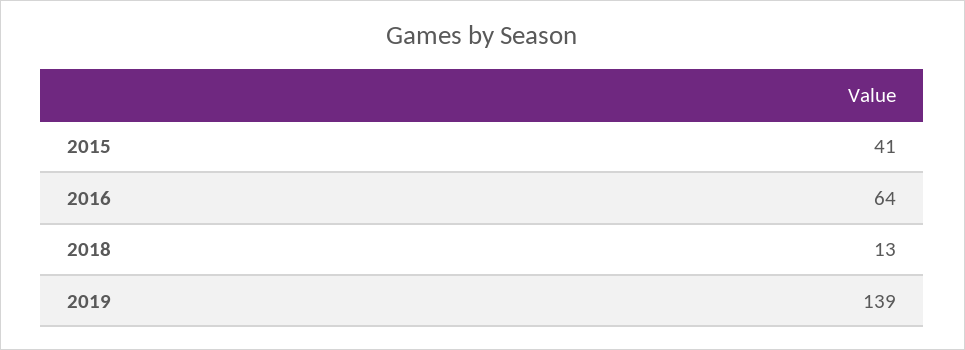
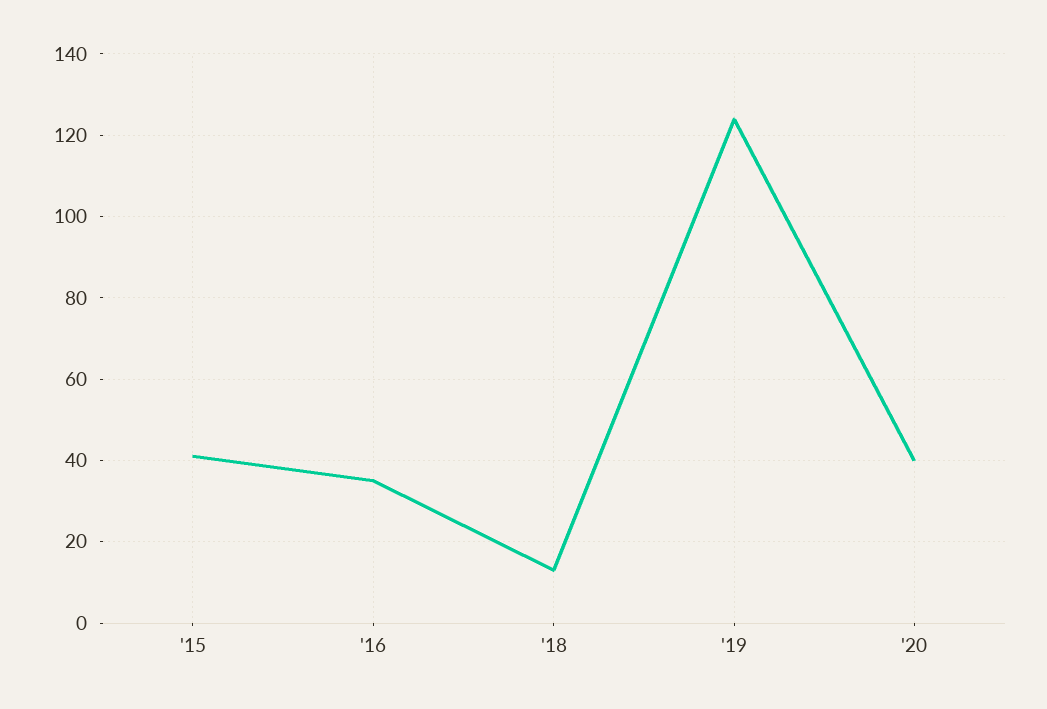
2016: 64 -> 35
2019: 139 -> 125
'20: none -> 40

